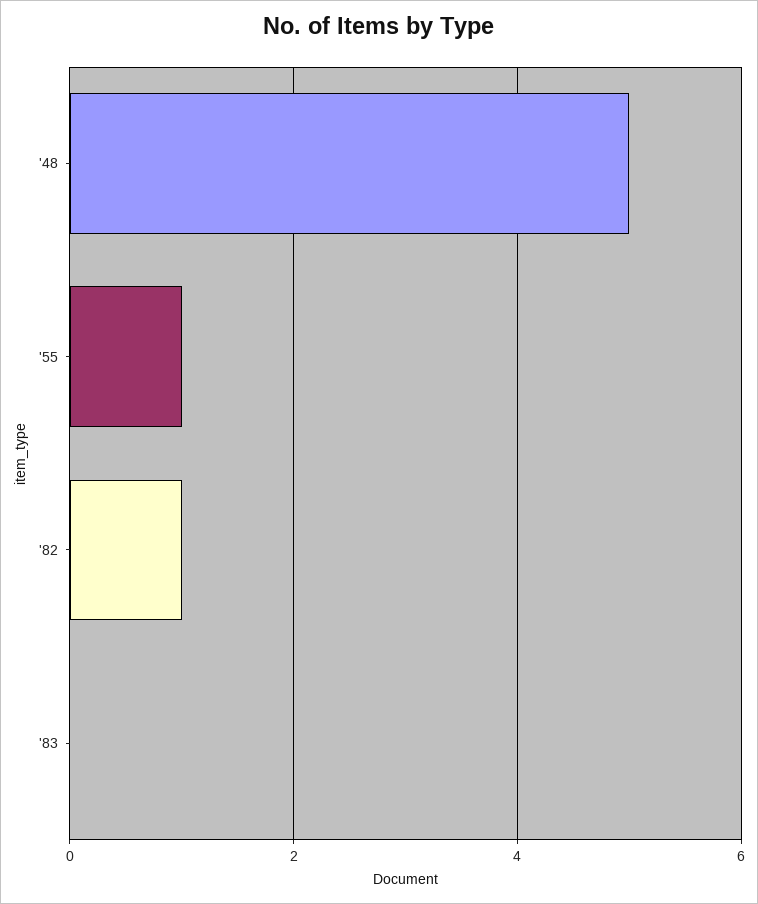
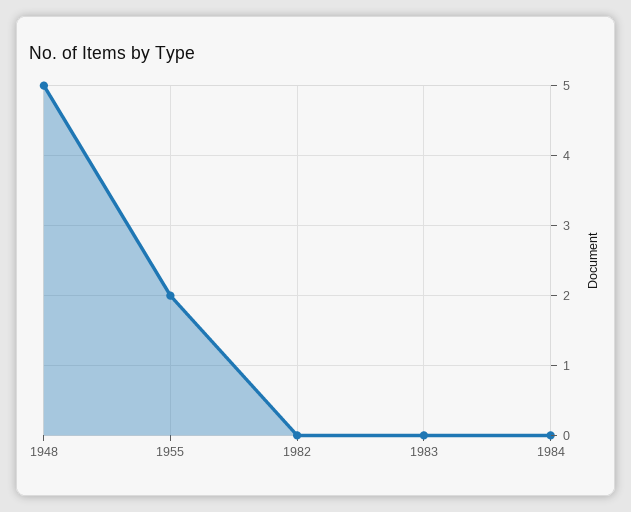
'55: 1 -> 2
'82: 1 -> 0
1984: none -> 0

